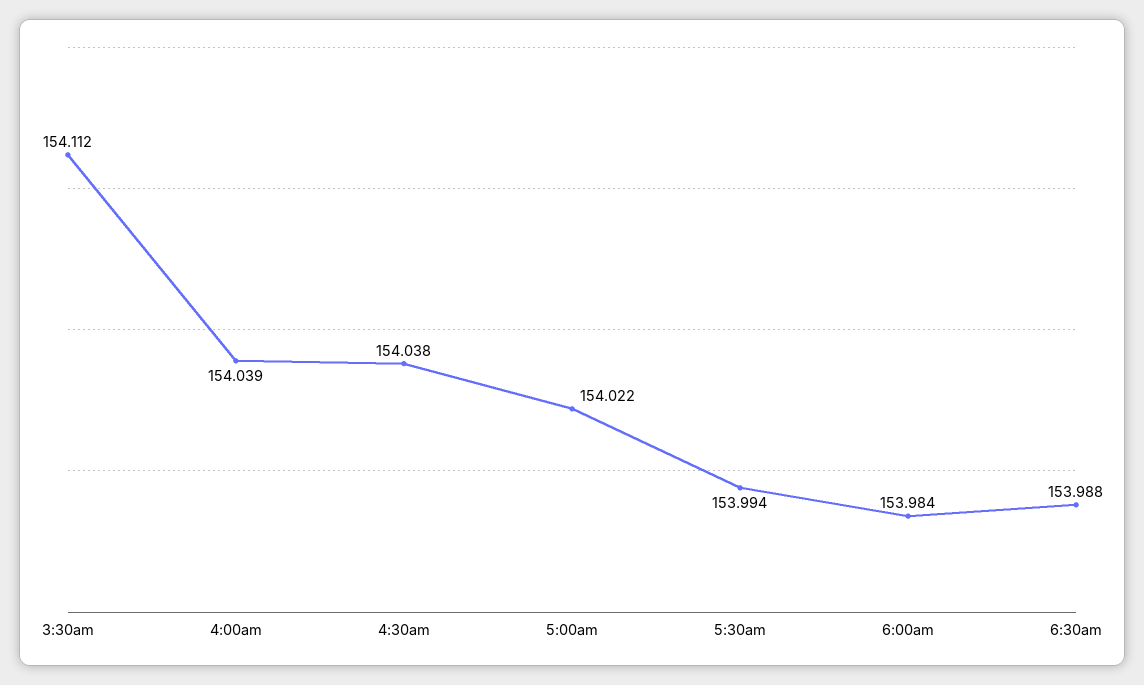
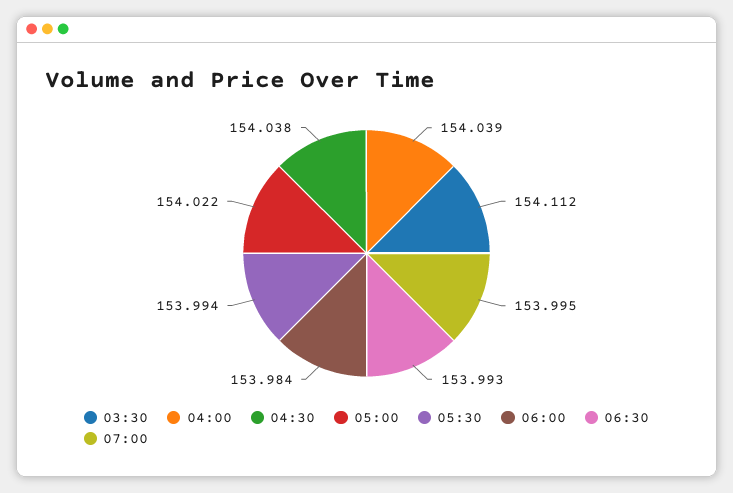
6:30am: 153.988 -> 153.993
07:00: none -> 153.995

